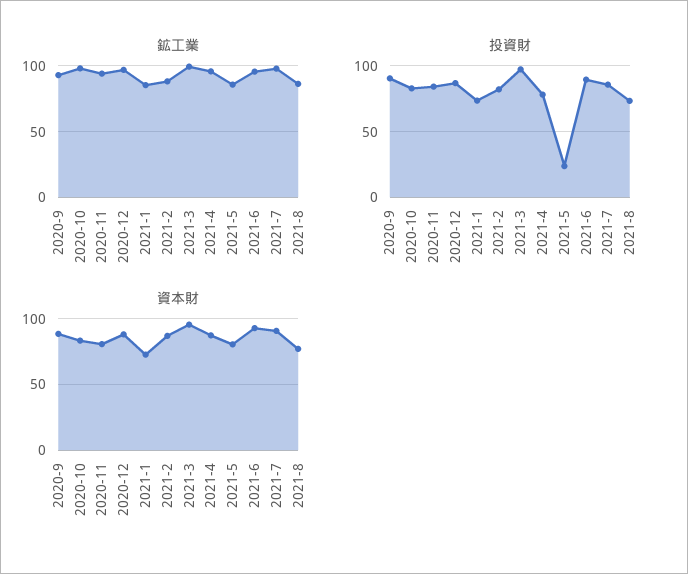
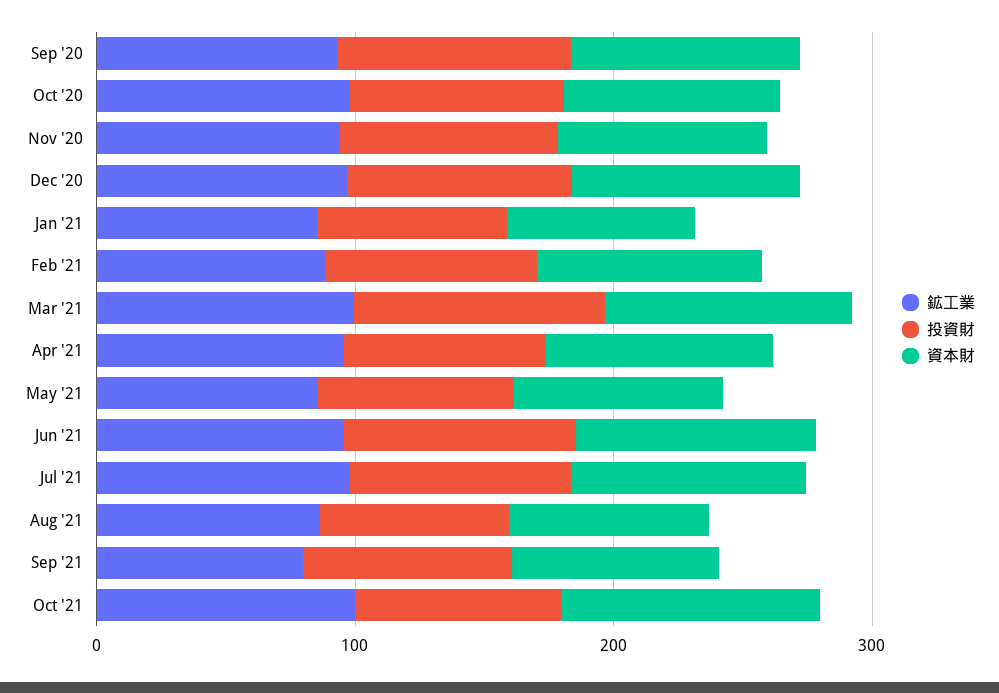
投資財, 2021-5: 25 -> 80
鉱工業, Sep '21: none -> 80
投資財, Sep '21: none -> 80
資本財, Sep '21: none -> 80
鉱工業, Oct '21: none -> 100
投資財, Oct '21: none -> 80
資本財, Oct '21: none -> 100

